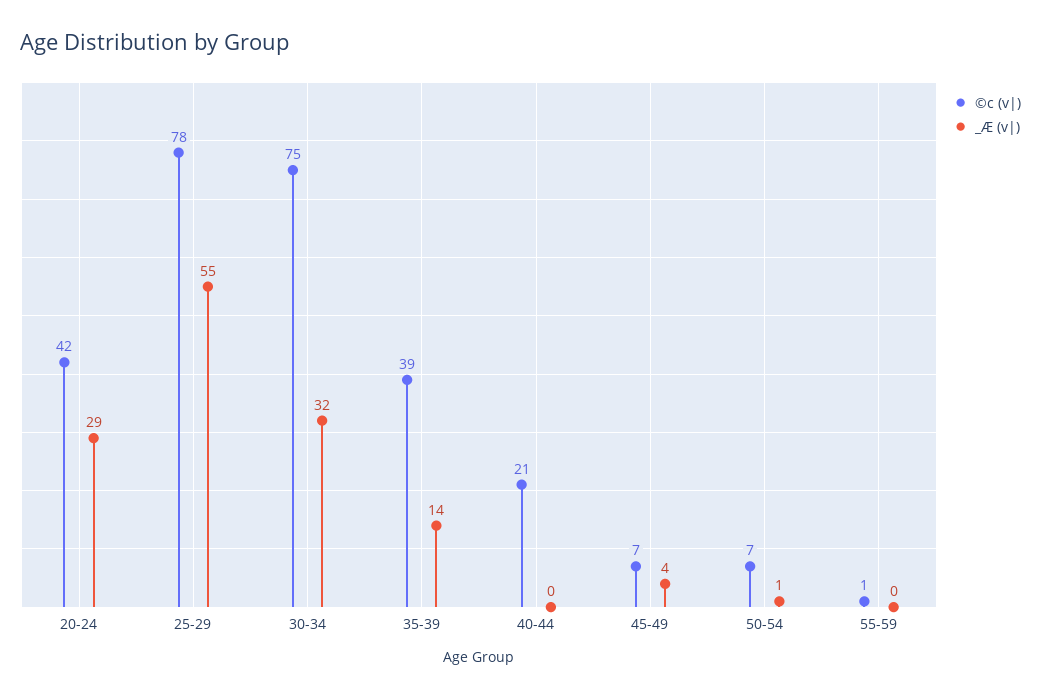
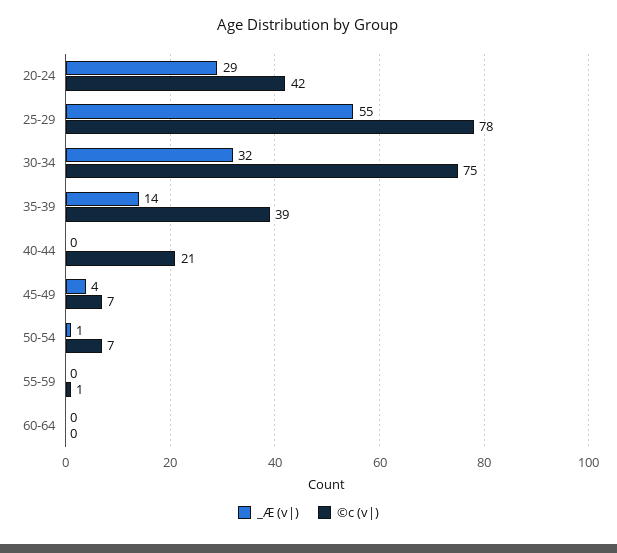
_Æ (v|), 60-64: none -> 0
©c (v|), 60-64: none -> 0

